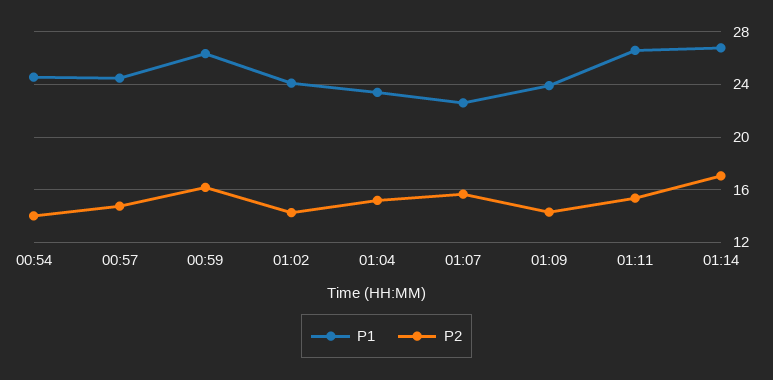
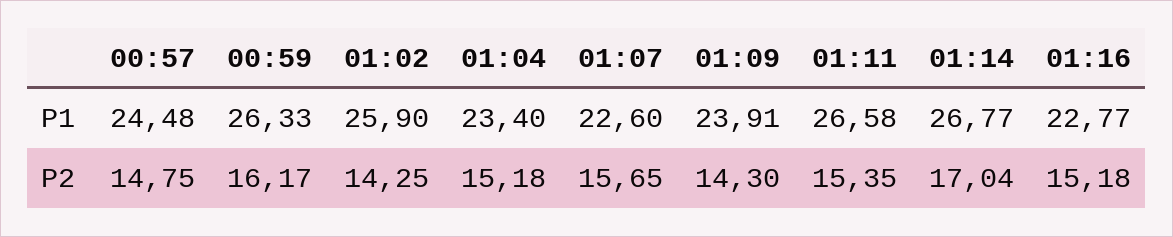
P1, 00:54: 24.5 -> none
P2, 00:54: 14 -> none
P1, 01:02: 24 -> 25.9
P1, 01:16: none -> 22.77
P2, 01:16: none -> 15.18

